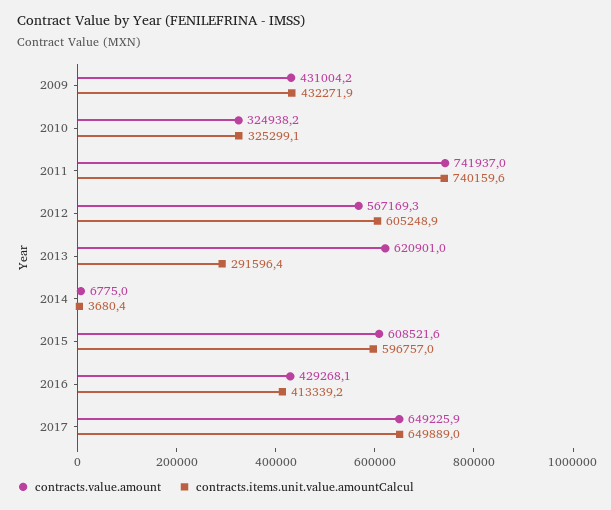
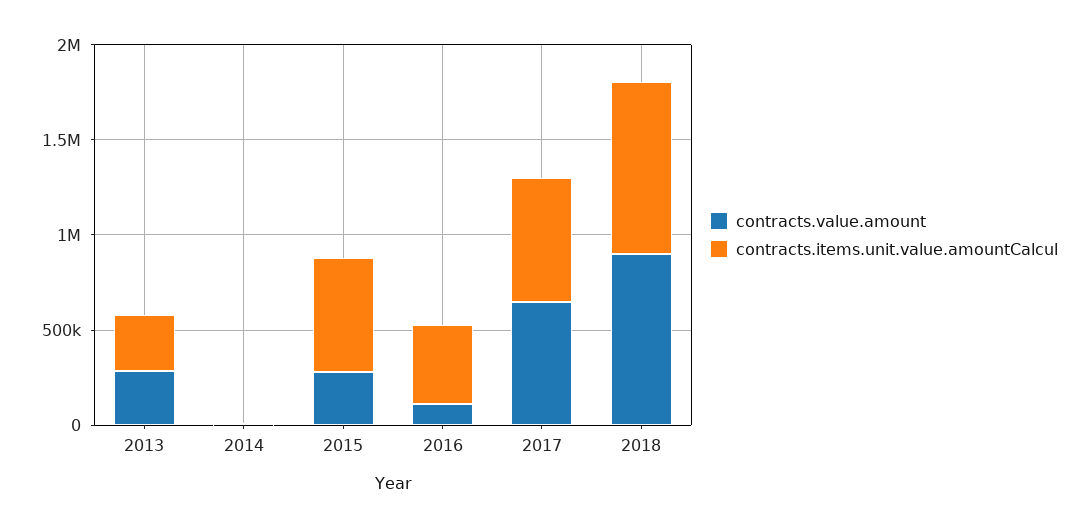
contracts.value.amount, 2009: 431004.2 -> none
contracts.items.unit.value.amountCalcul, 2009: 432271.9 -> none
contracts.value.amount, 2010: 324938.2 -> none
contracts.items.unit.value.amountCalcul, 2010: 325299.1 -> none
contracts.value.amount, 2011: 741937 -> none
contracts.items.unit.value.amountCalcul, 2011: 740159.6 -> none
contracts.value.amount, 2012: 567169.3 -> none
contracts.items.unit.value.amountCalcul, 2012: 605248.9 -> none
contracts.value.amount, 2013: 620901 -> 300000
contracts.value.amount, 2015: 608521.6 -> 300000
contracts.value.amount, 2016: 429268.1 -> 100000
contracts.value.amount, 2018: none -> 900000
contracts.items.unit.value.amountCalcul, 2018: none -> 900000

